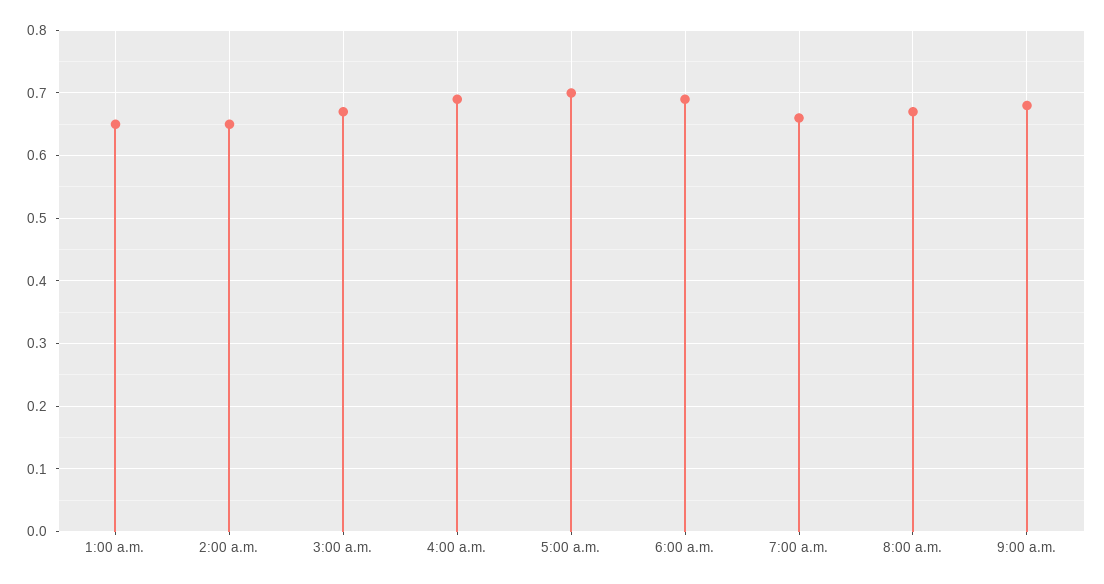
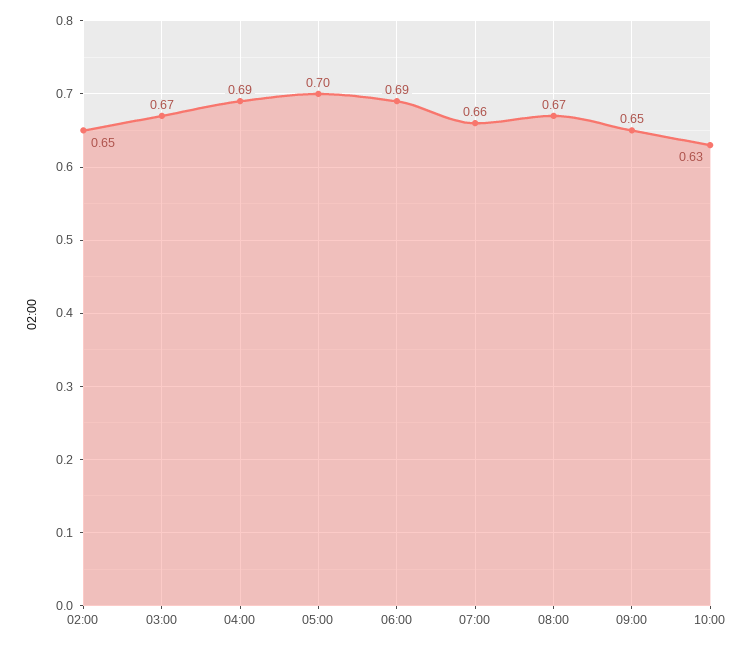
1:00 a.m.: 0.65 -> none
9:00 a.m.: 0.68 -> 0.65
10:00: none -> 0.63

